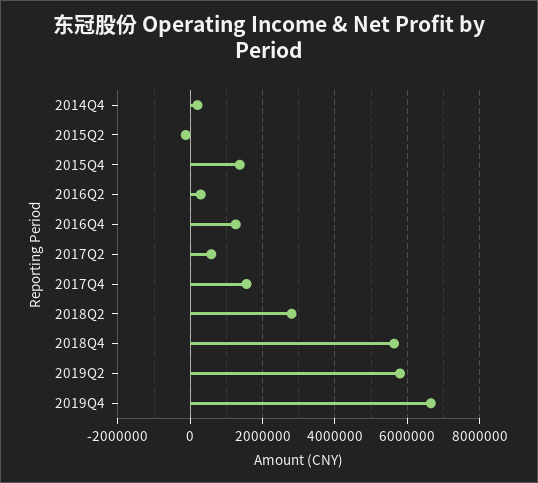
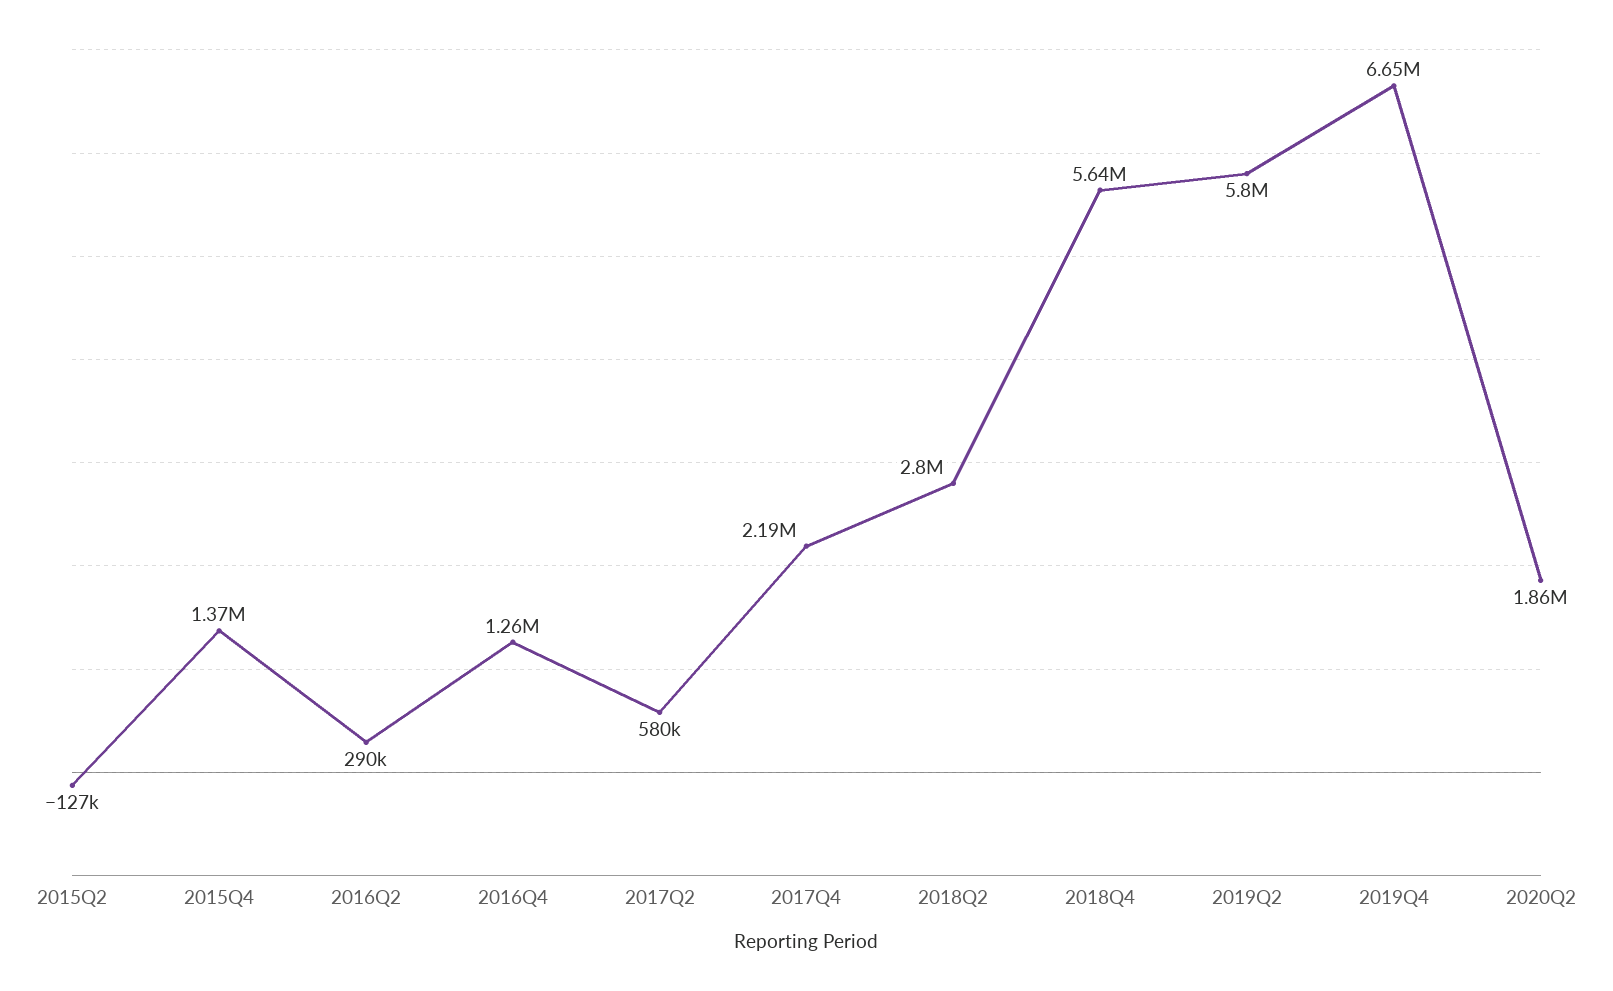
2014Q4: 200000 -> none
2017Q4: 1600000 -> 2190000
2020Q2: none -> 1860000

